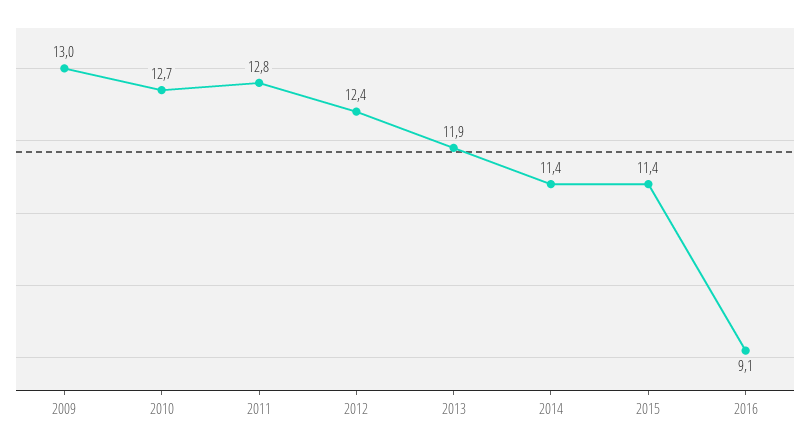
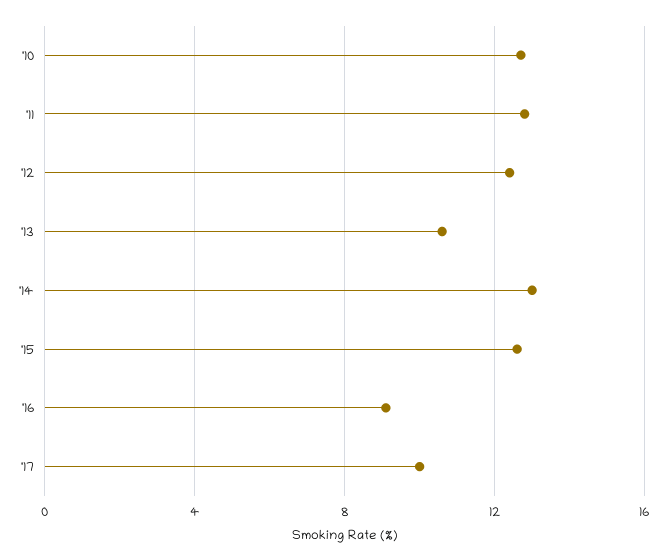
2009: 13 -> none
2013: 11.9 -> 10.5
2014: 11.4 -> 13
2015: 11.4 -> 12.5
'17: none -> 10

